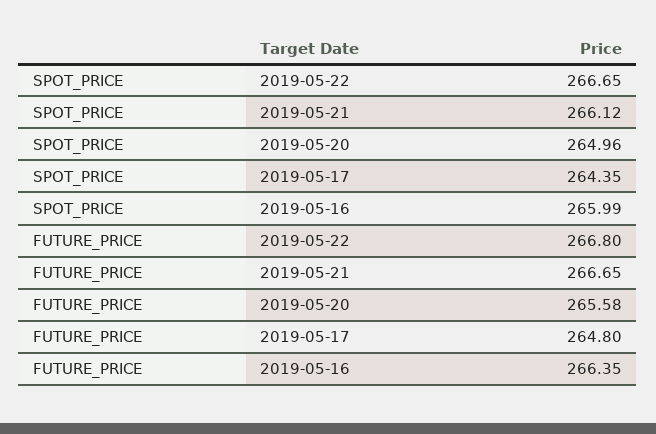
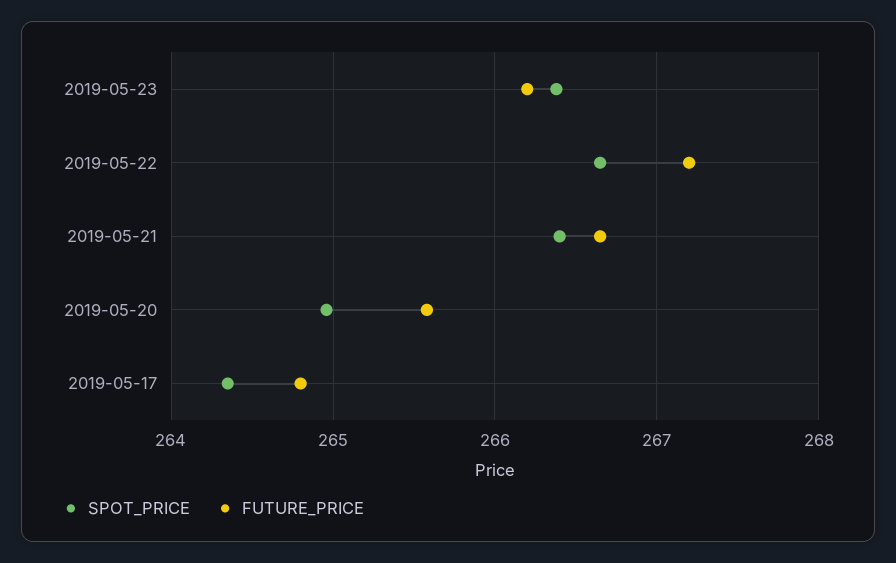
SPOT_PRICE, 2019-05-21: 266.12 -> 266.4
SPOT_PRICE, 2019-05-16: 265.99 -> none
FUTURE_PRICE, 2019-05-22: 266.8 -> 267.2
FUTURE_PRICE, 2019-05-16: 266.35 -> none
SPOT_PRICE, 2019-05-23: none -> 266.4
FUTURE_PRICE, 2019-05-23: none -> 266.2

